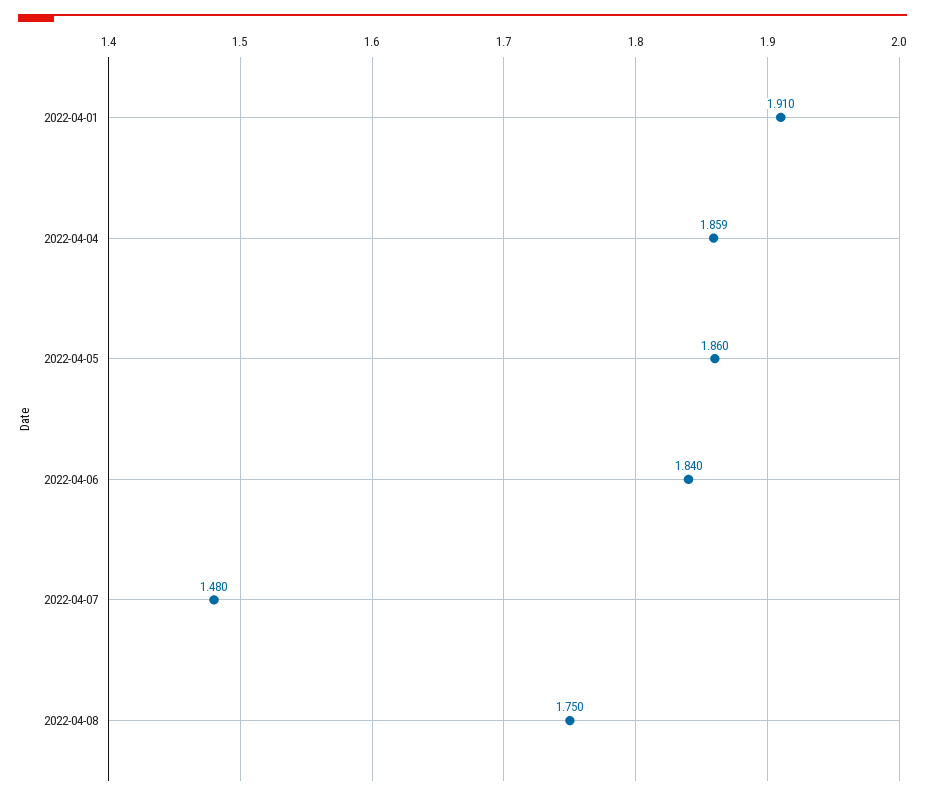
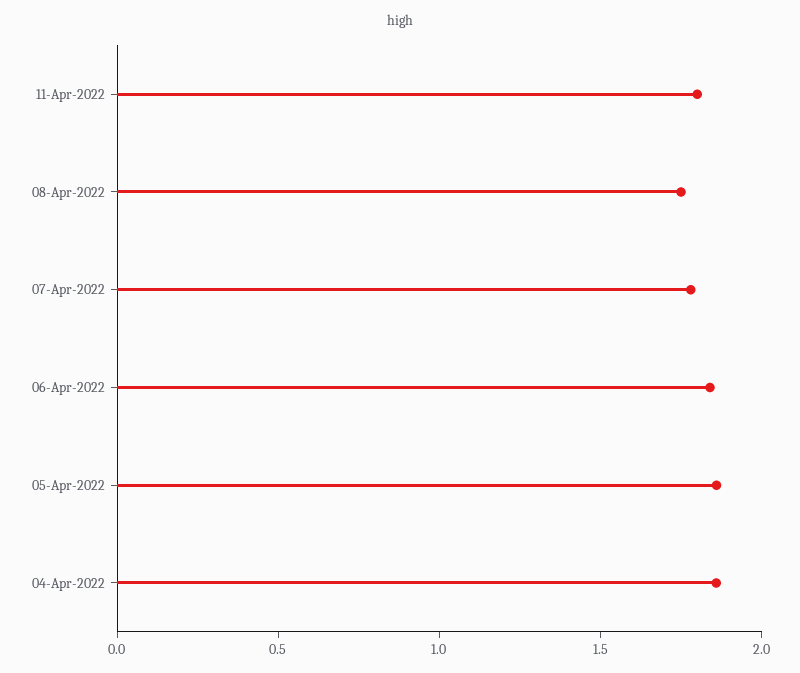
2022-04-01: 1.91 -> none
2022-04-07: 1.48 -> 1.8
11-Apr-2022: none -> 1.8

